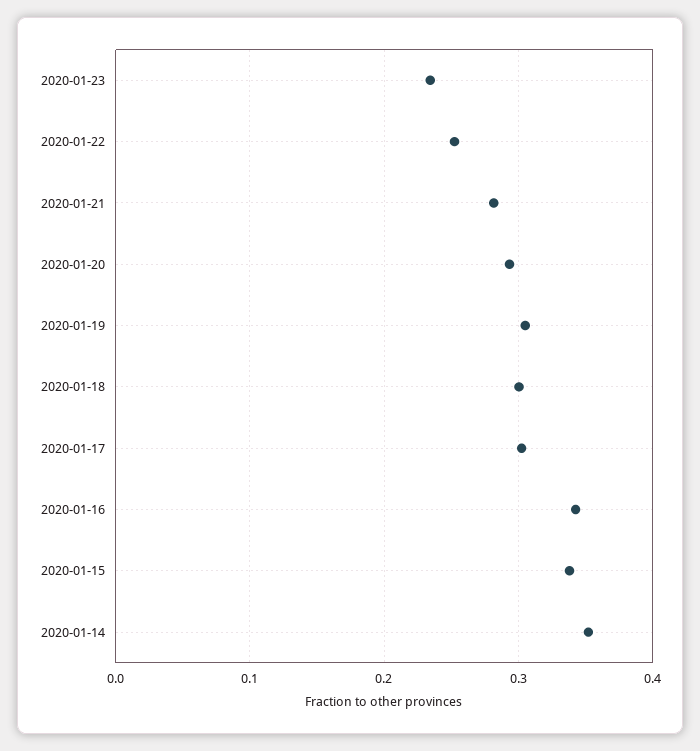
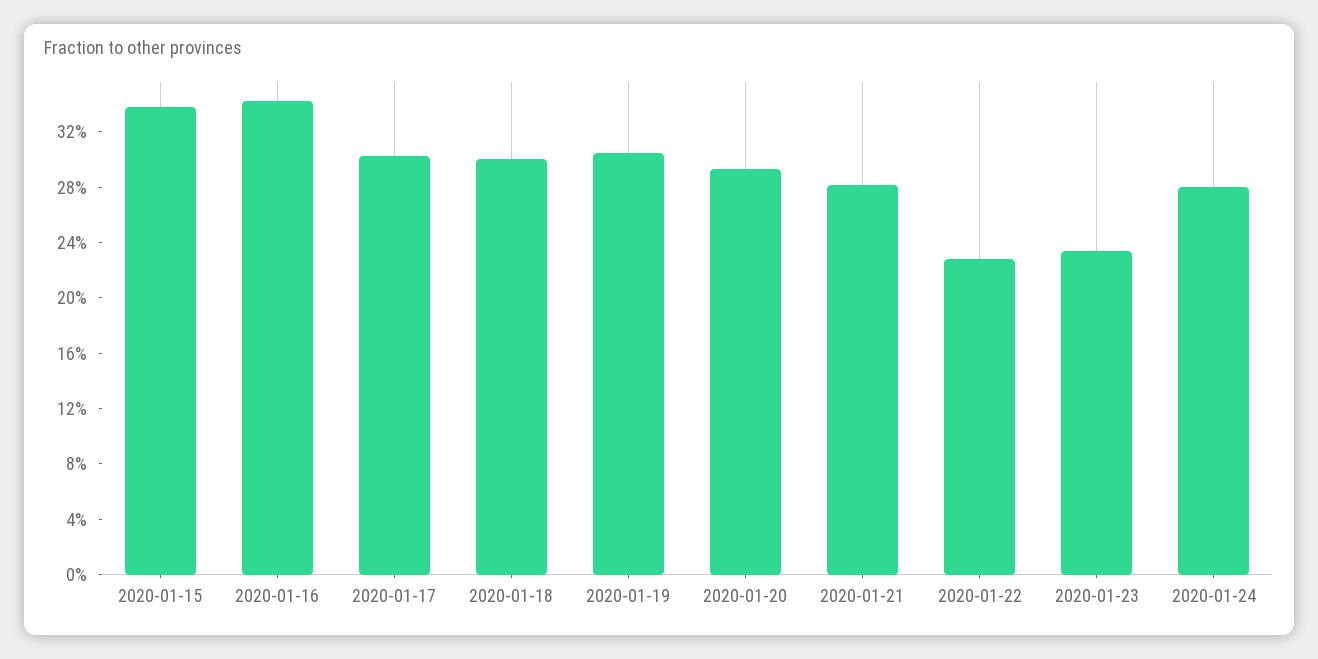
2020-01-22: 0.25 -> 0.23
2020-01-14: 0.35 -> none
2020-01-24: none -> 0.28

